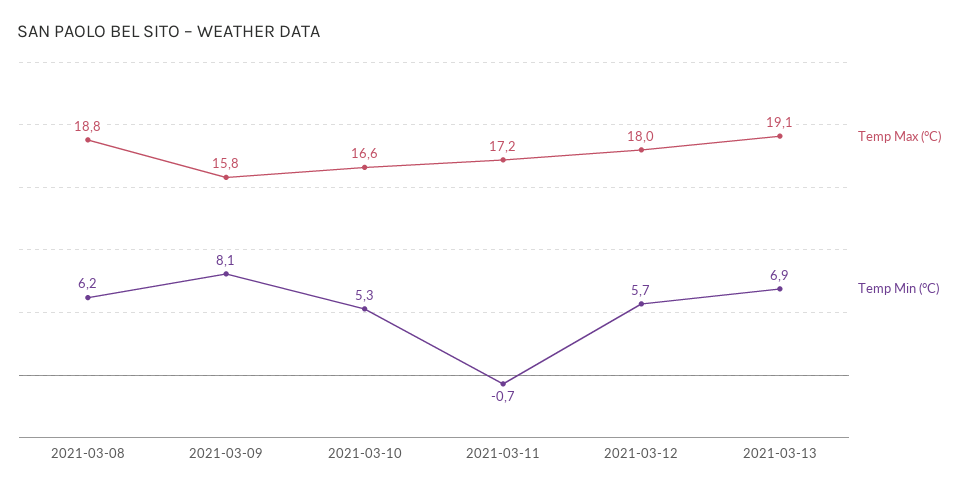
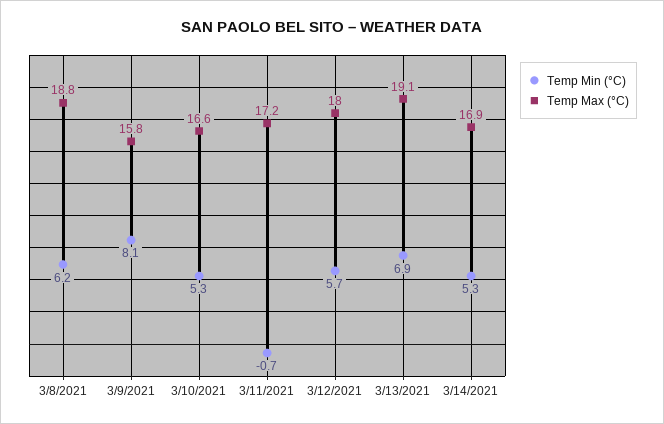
Temp Min (°C), 3/14/2021: none -> 5.3
Temp Max (°C), 3/14/2021: none -> 16.9

